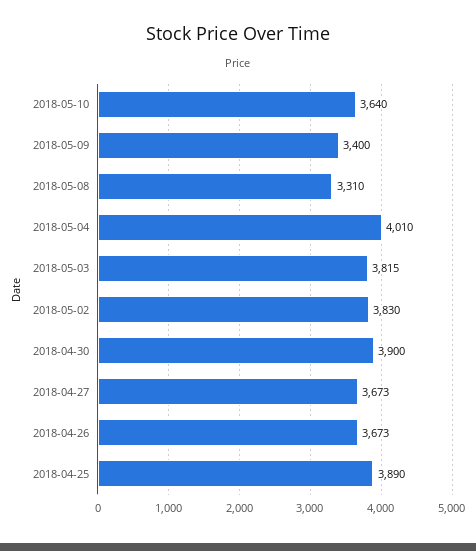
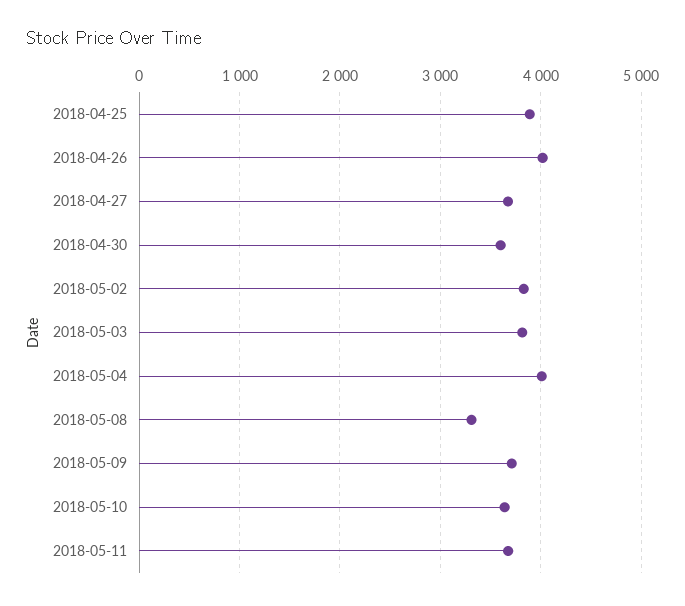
2018-05-09: 3400 -> 3700
2018-04-30: 3900 -> 3600
2018-04-26: 3673 -> 4000
2018-05-11: none -> 3700

